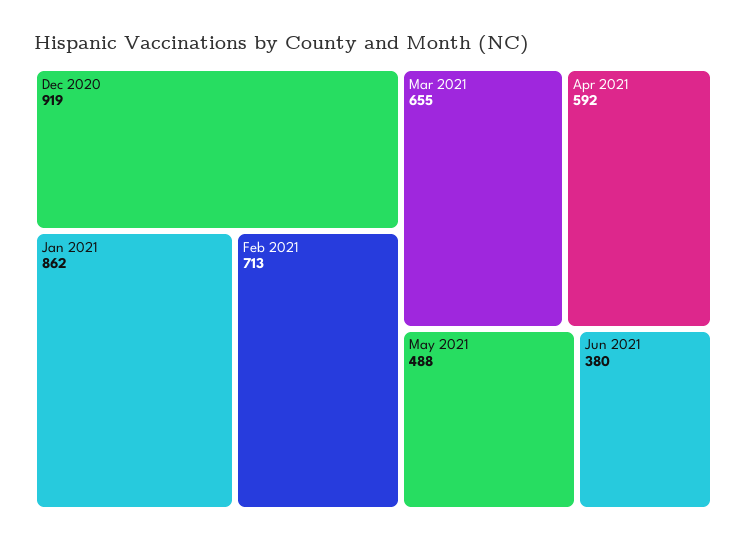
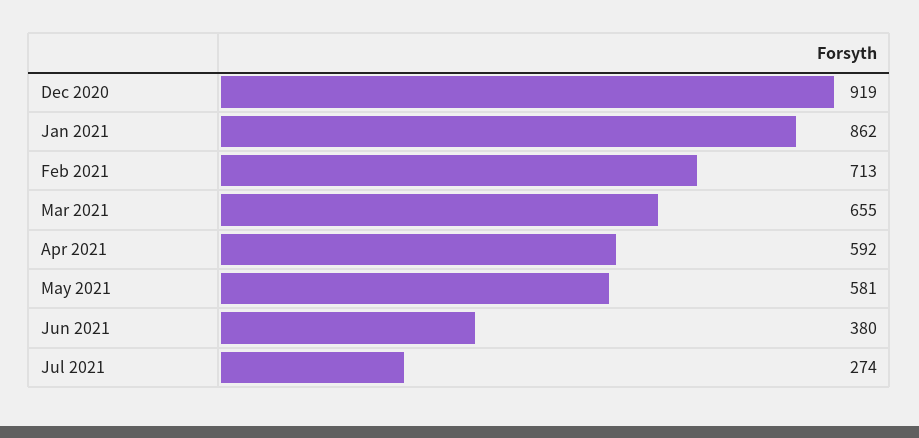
May 2021: 488 -> 581
Jul 2021: none -> 274

